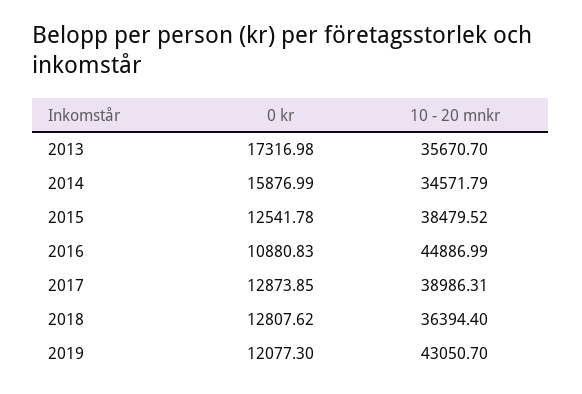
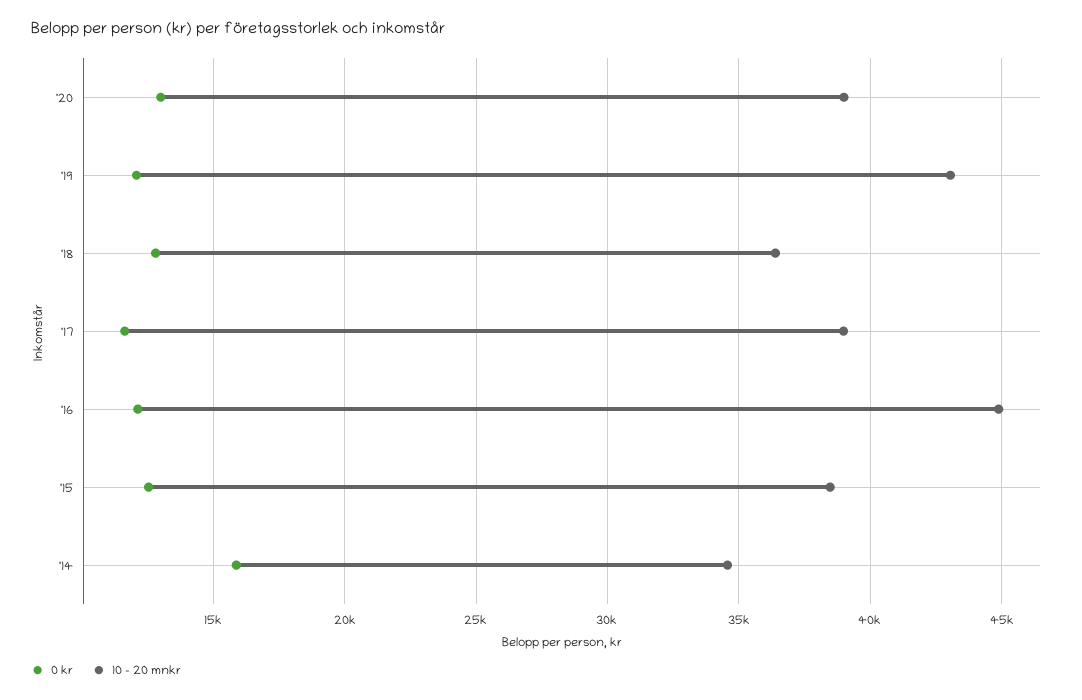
0 kr, 2013: 17316.98 -> none
10 - 20 mnkr, 2013: 35670.7 -> none
0 kr, 2016: 10880.83 -> 12000
0 kr, 2017: 12873.85 -> 11500
0 kr, '20: none -> 13000
10 - 20 mnkr, '20: none -> 39000

